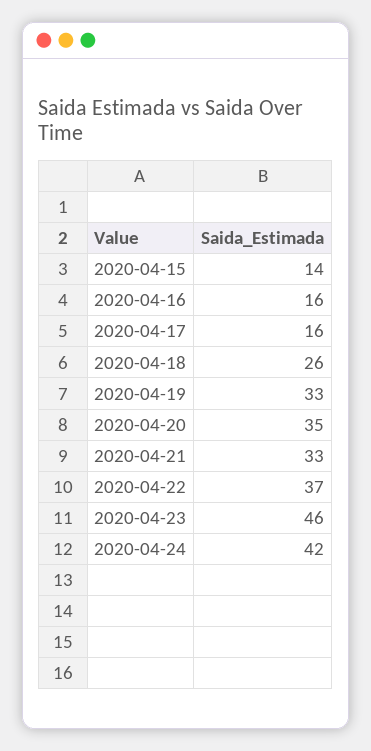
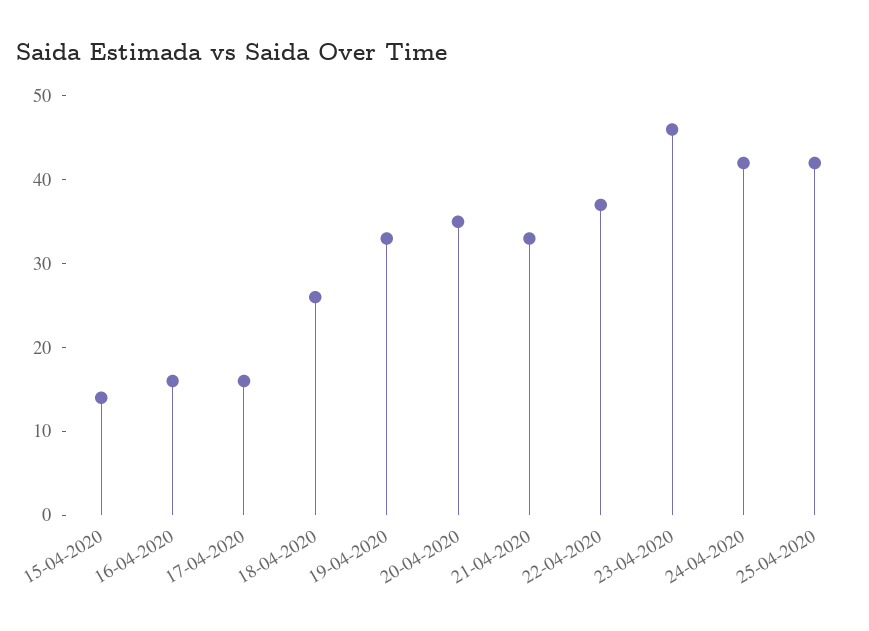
25-04-2020: none -> 42

